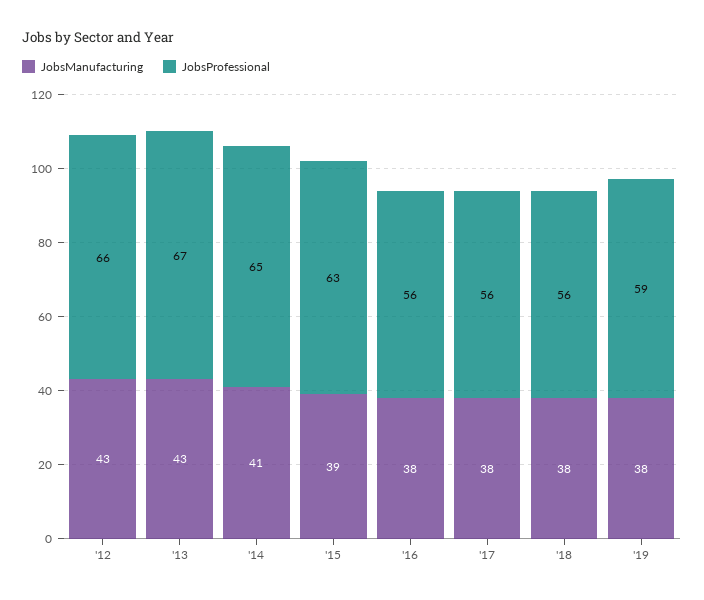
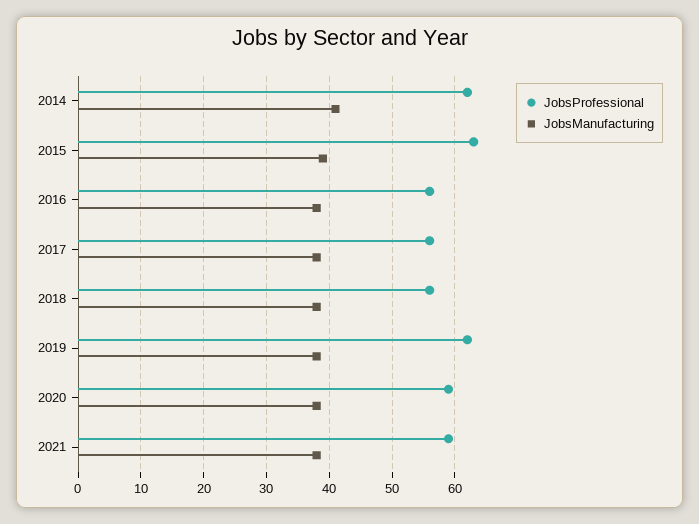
JobsManufacturing, '12: 43 -> none
JobsProfessional, '12: 66 -> none
JobsManufacturing, '13: 43 -> none
JobsProfessional, '13: 67 -> none
JobsProfessional, '14: 65 -> 62
JobsProfessional, '19: 59 -> 62
JobsProfessional, 2020: none -> 59
JobsManufacturing, 2020: none -> 38
JobsProfessional, 2021: none -> 59
JobsManufacturing, 2021: none -> 38

